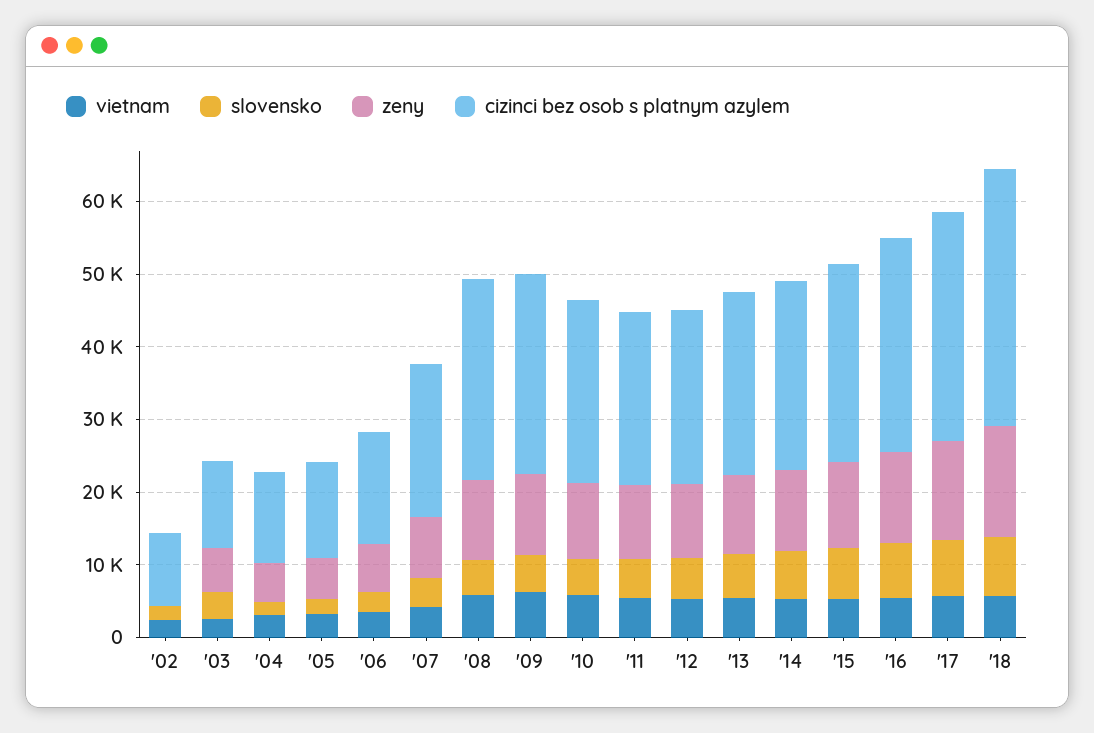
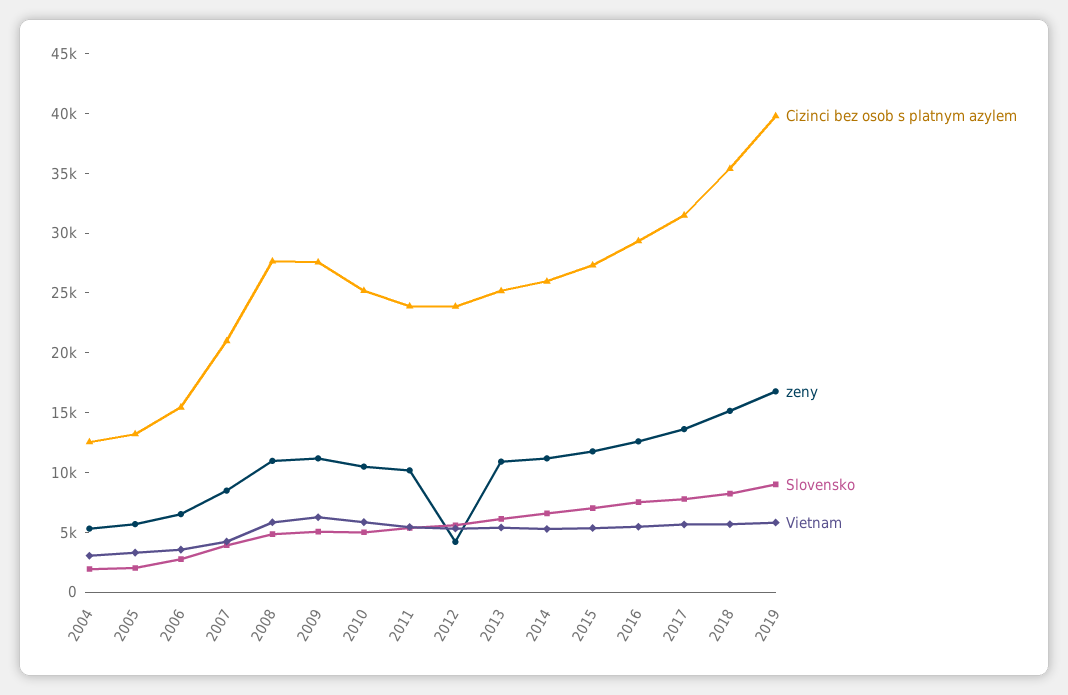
vietnam, '02: 2000 -> none
slovensko, '02: 2000 -> none
zeny, '02: 0 -> none
cizinci bez osob s platnym azylem, '02: 10000 -> none
vietnam, '03: 2000 -> none
slovensko, '03: 4000 -> none
zeny, '03: 6000 -> none
cizinci bez osob s platnym azylem, '03: 12000 -> none
zeny, '12: 10000 -> 4000
cizinci bez osob s platnym azylem, 2019: none -> 40000
zeny, 2019: none -> 17000
slovensko, 2019: none -> 9000
vietnam, 2019: none -> 6000

